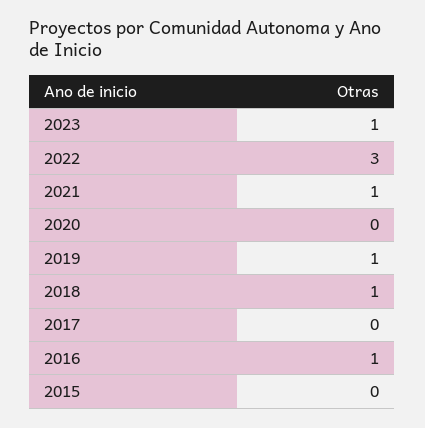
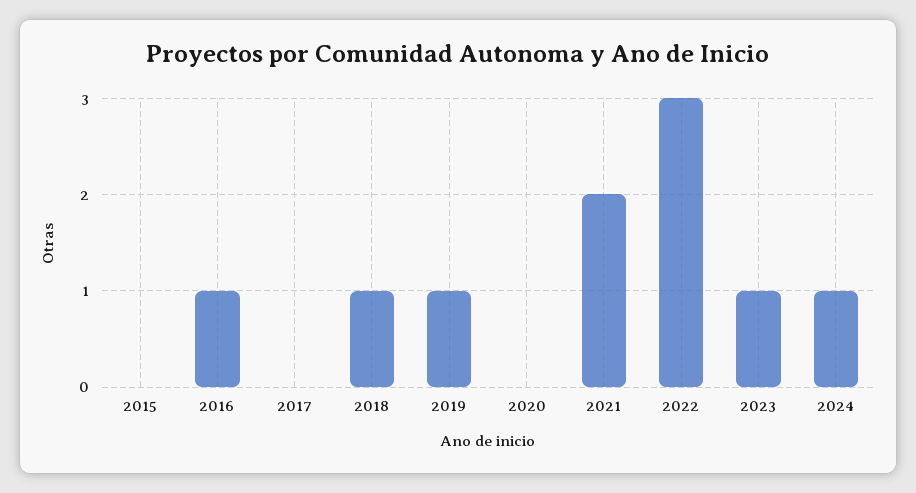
2021: 1 -> 2
2024: none -> 1

